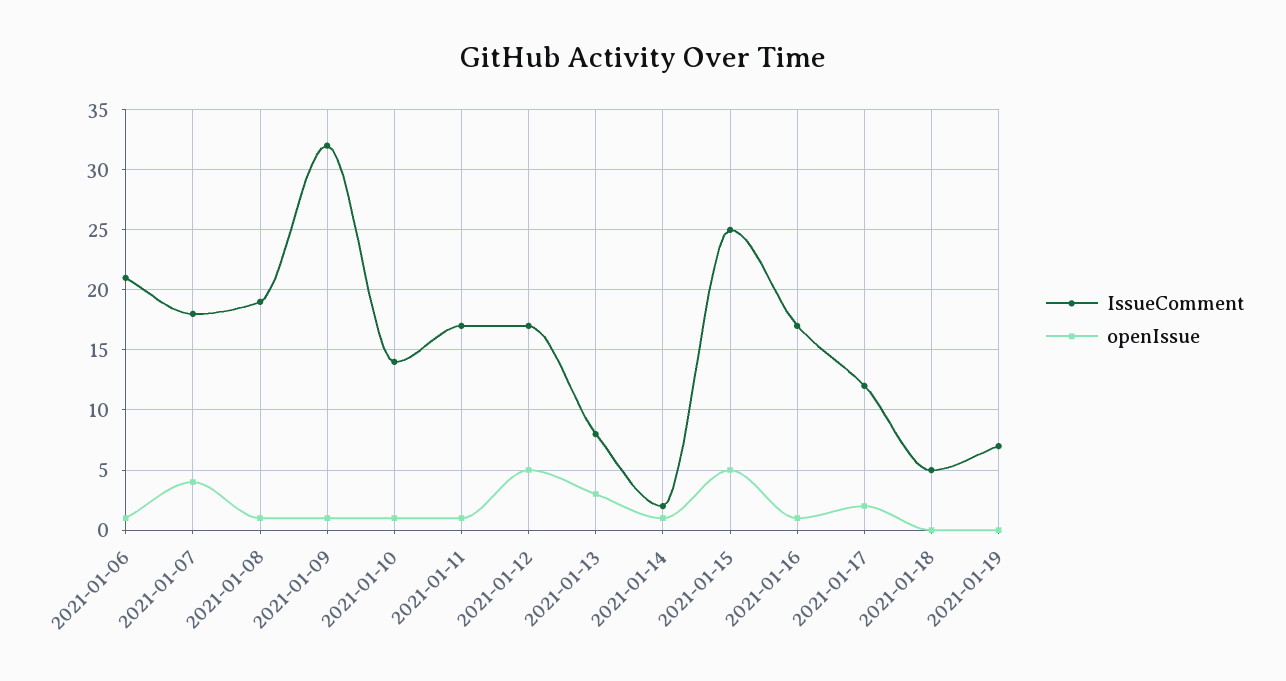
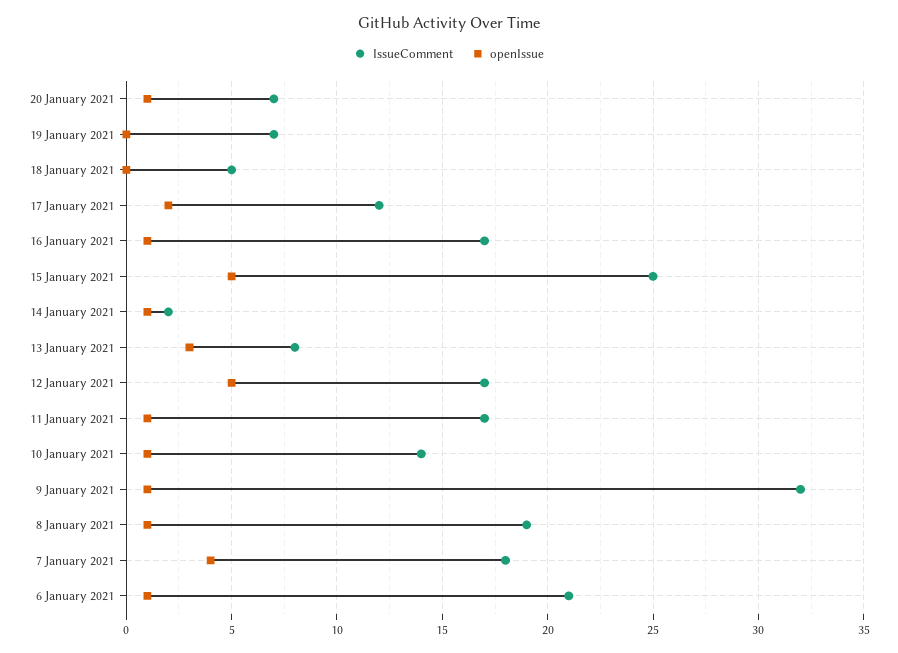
IssueComment, 20 January 2021: none -> 7
openIssue, 20 January 2021: none -> 1

